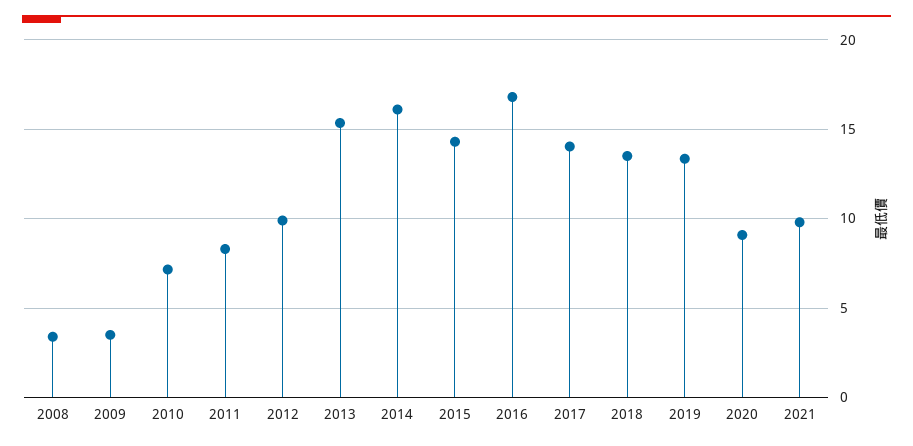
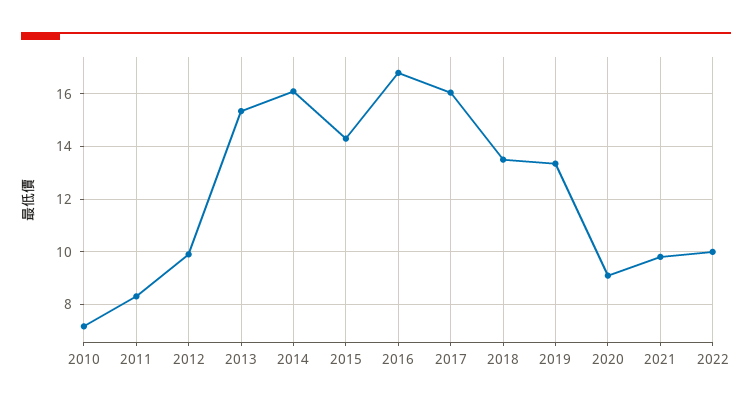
2008: 3.5 -> none
2009: 3.5 -> none
2017: 14 -> 16
2022: none -> 10

